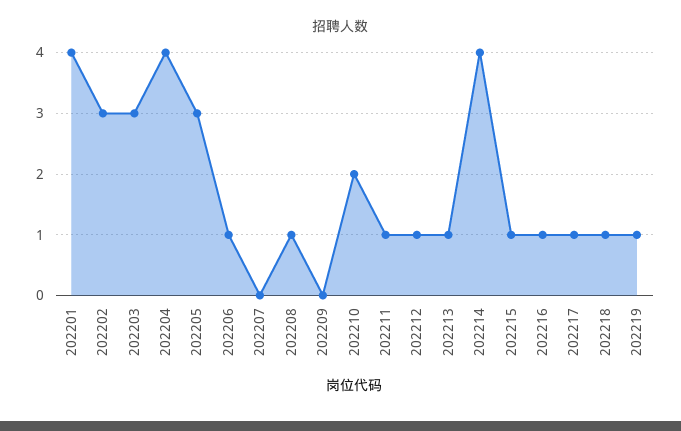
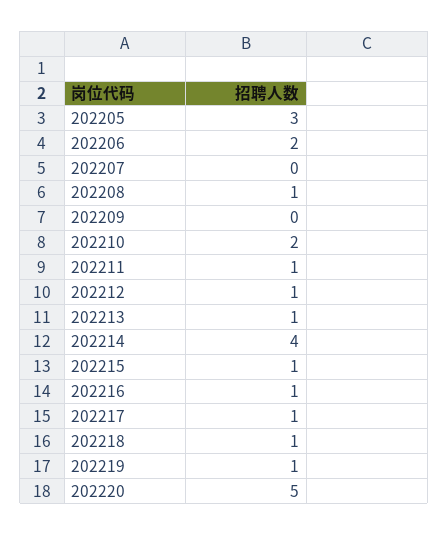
202201: 4 -> none
202202: 3 -> none
202203: 3 -> none
202204: 4 -> none
202206: 1 -> 2
202220: none -> 5

